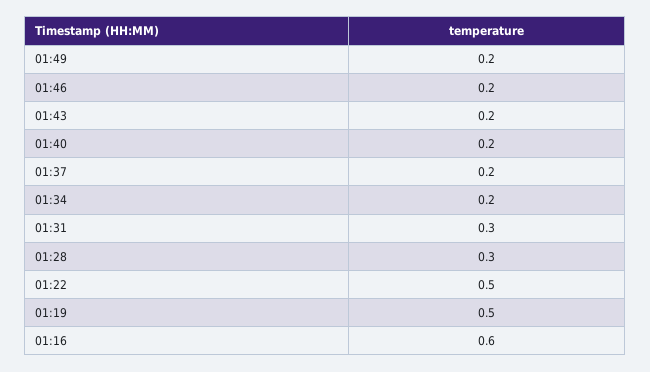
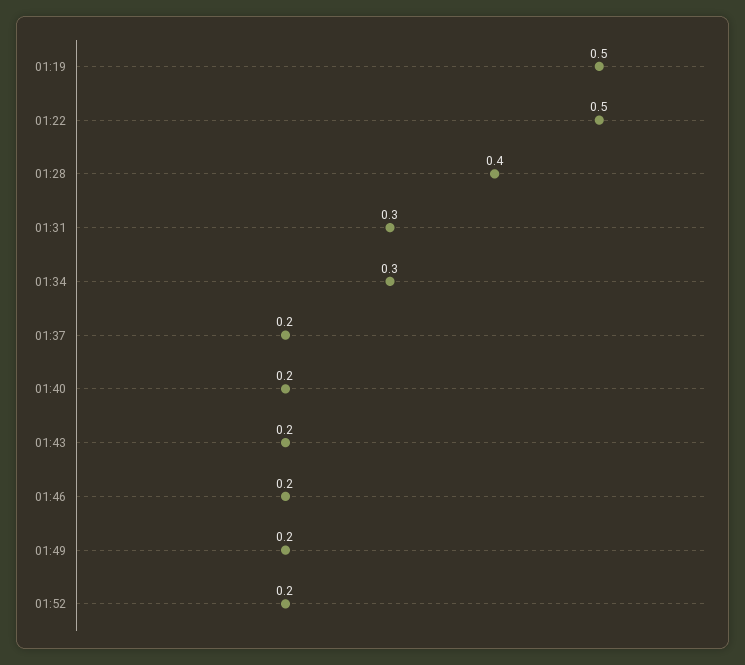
01:34: 0.2 -> 0.3
01:28: 0.3 -> 0.4
01:16: 0.6 -> none
01:52: none -> 0.2

